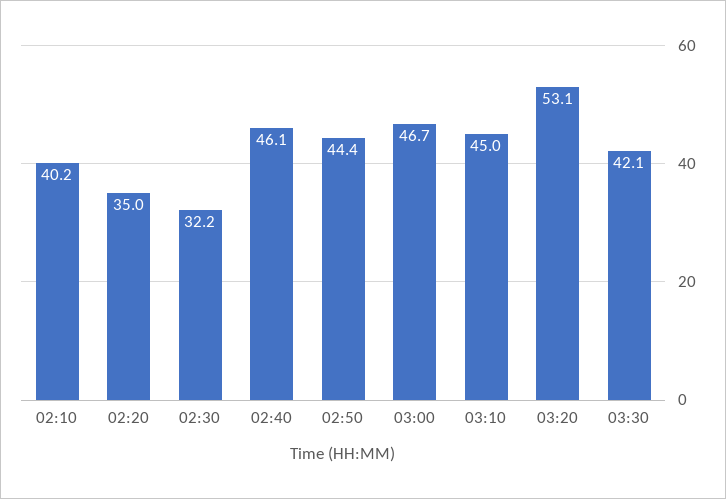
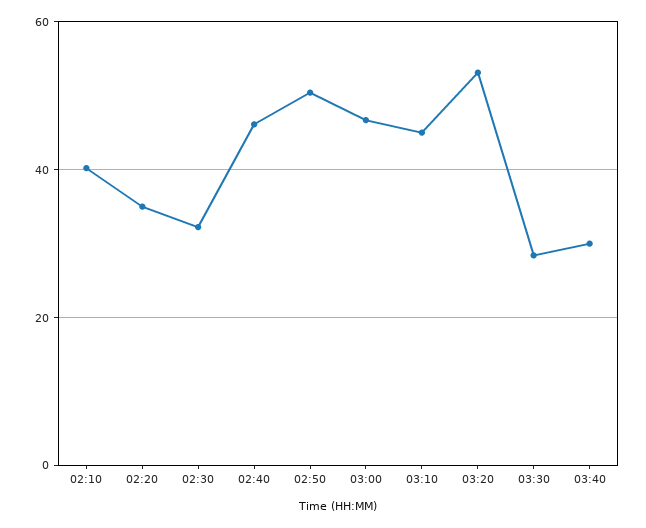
02:50: 44.4 -> 50
03:30: 42.1 -> 28
03:40: none -> 30

